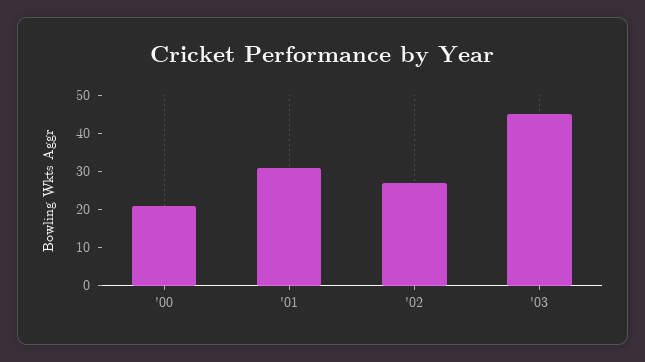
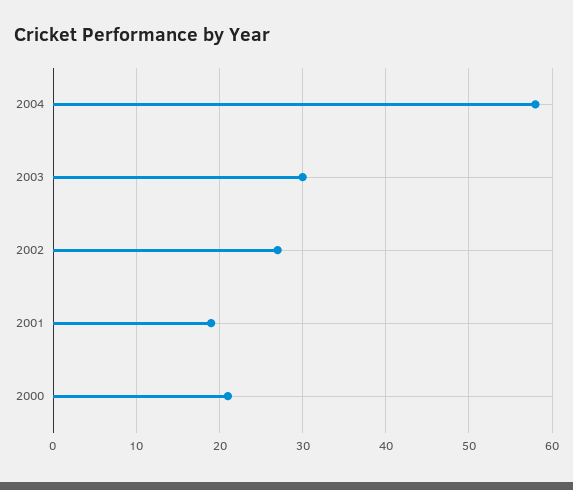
'01: 30 -> 19
'03: 45 -> 30
2004: none -> 58

